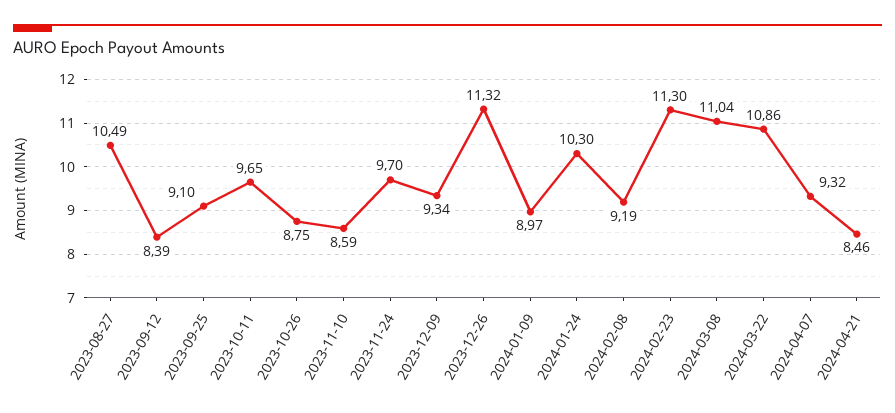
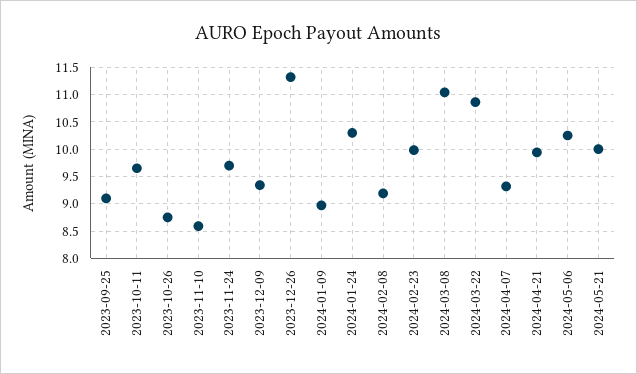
2023-08-27: 10.49 -> none
2023-09-12: 8.39 -> none
2024-02-23: 11.3 -> 10
2024-04-21: 8.46 -> 10
2024-05-06: none -> 10.25
2024-05-21: none -> 10

